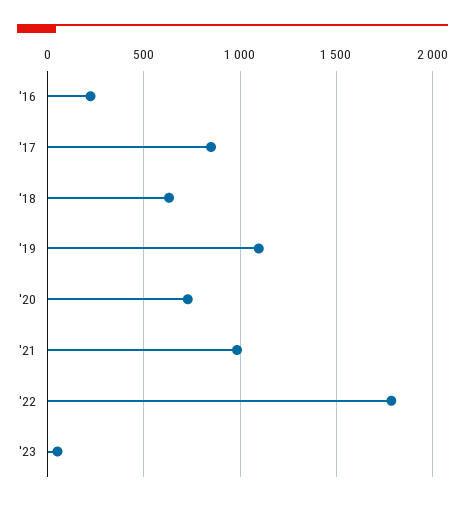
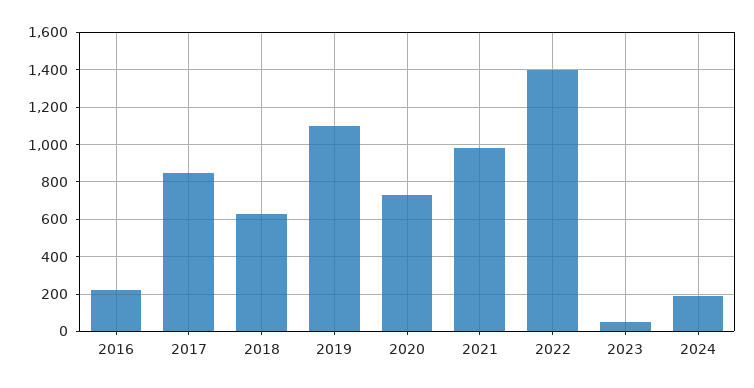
'22: 1800 -> 1400
2024: none -> 200

